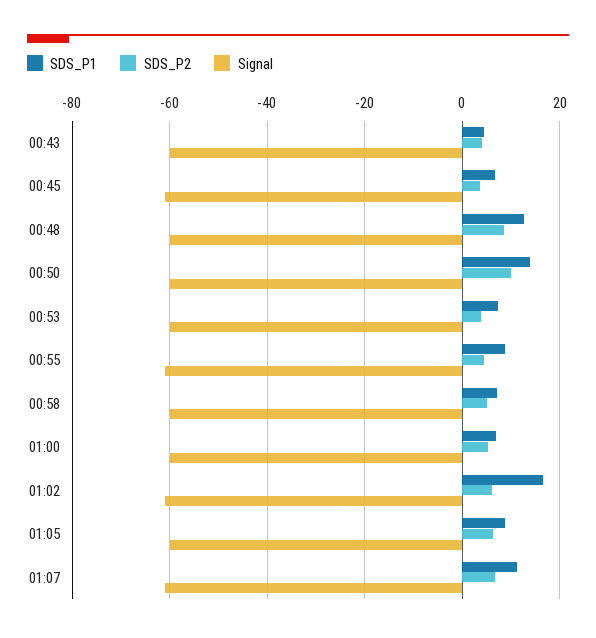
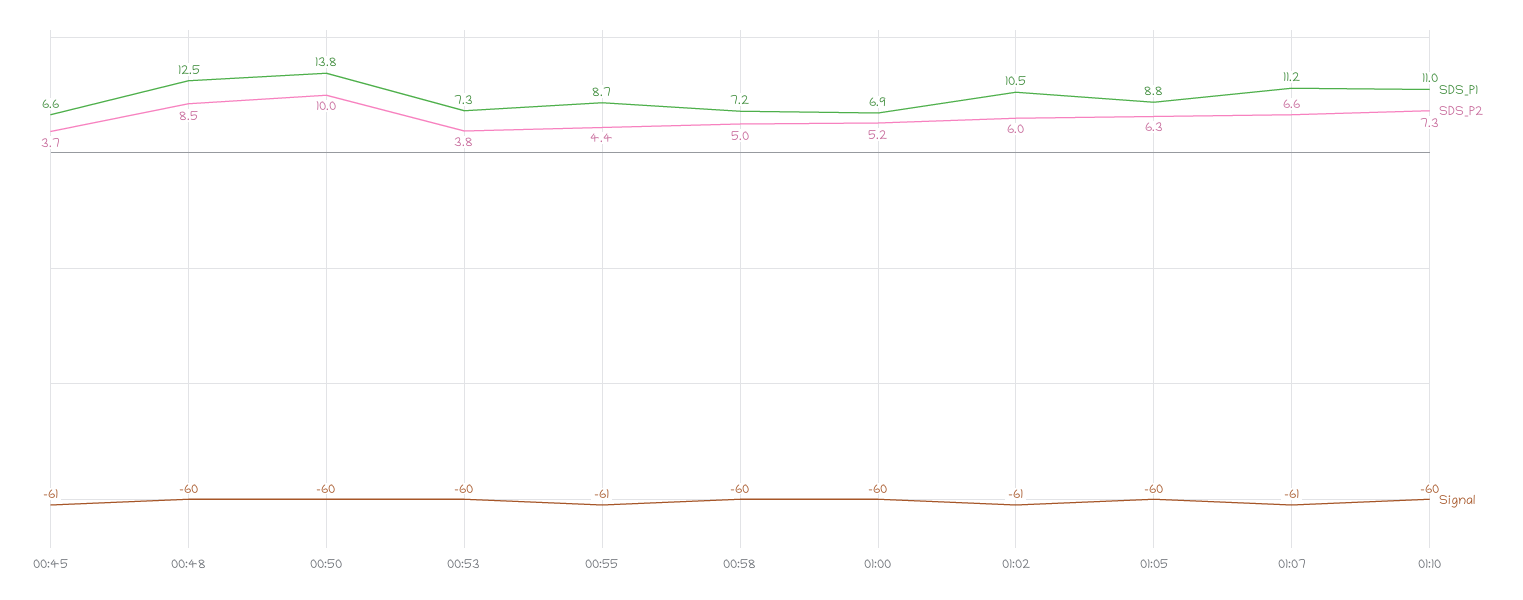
SDS_P1, 00:43: 4 -> none
SDS_P2, 00:43: 4 -> none
Signal, 00:43: -60 -> none
SDS_P1, 01:02: 16 -> 10.5
SDS_P1, 01:10: none -> 11
SDS_P2, 01:10: none -> 7.3
Signal, 01:10: none -> -60

